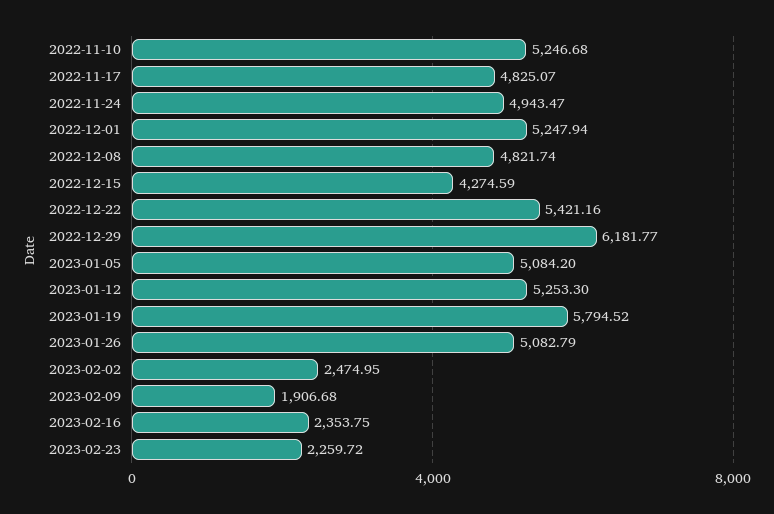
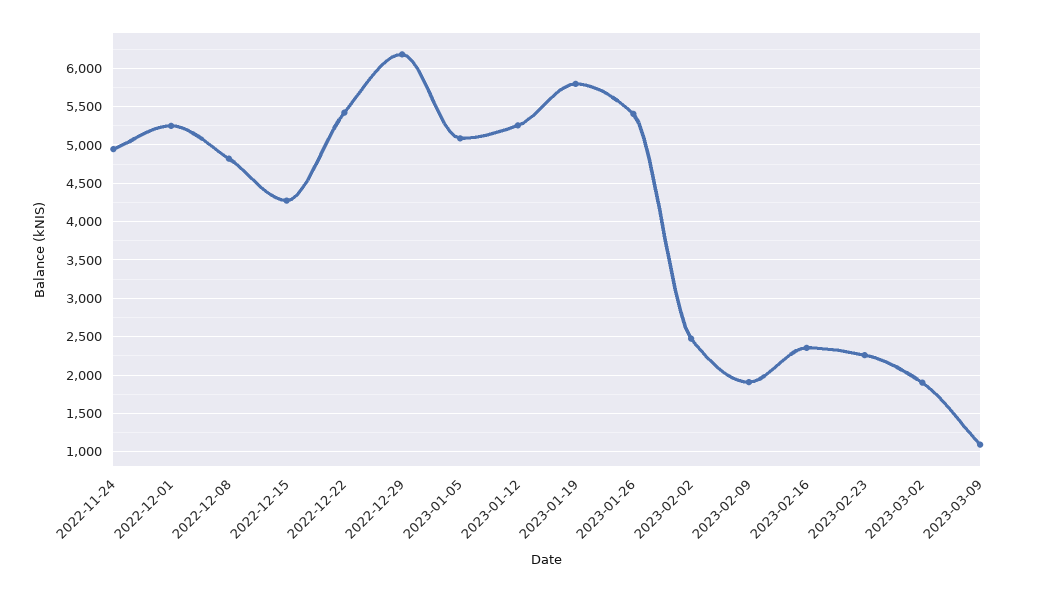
2022-11-10: 5246.68 -> none
2022-11-17: 4825.07 -> none
2023-01-26: 5082.79 -> 5400
2023-03-02: none -> 1900
2023-03-09: none -> 1100

